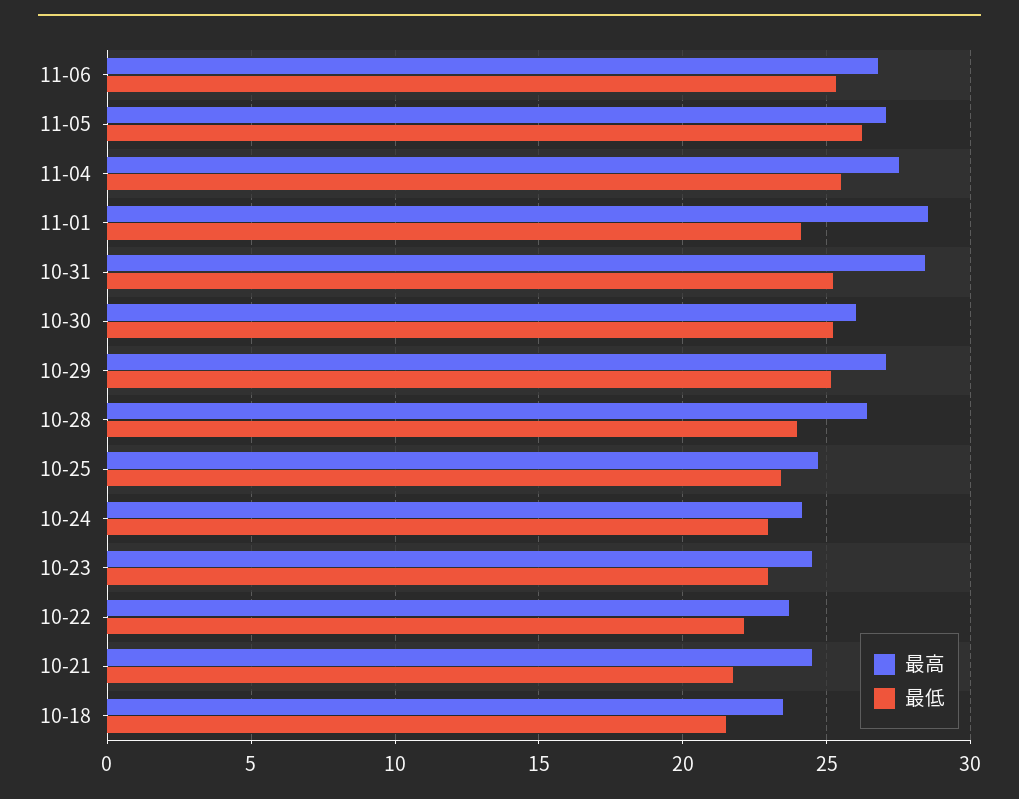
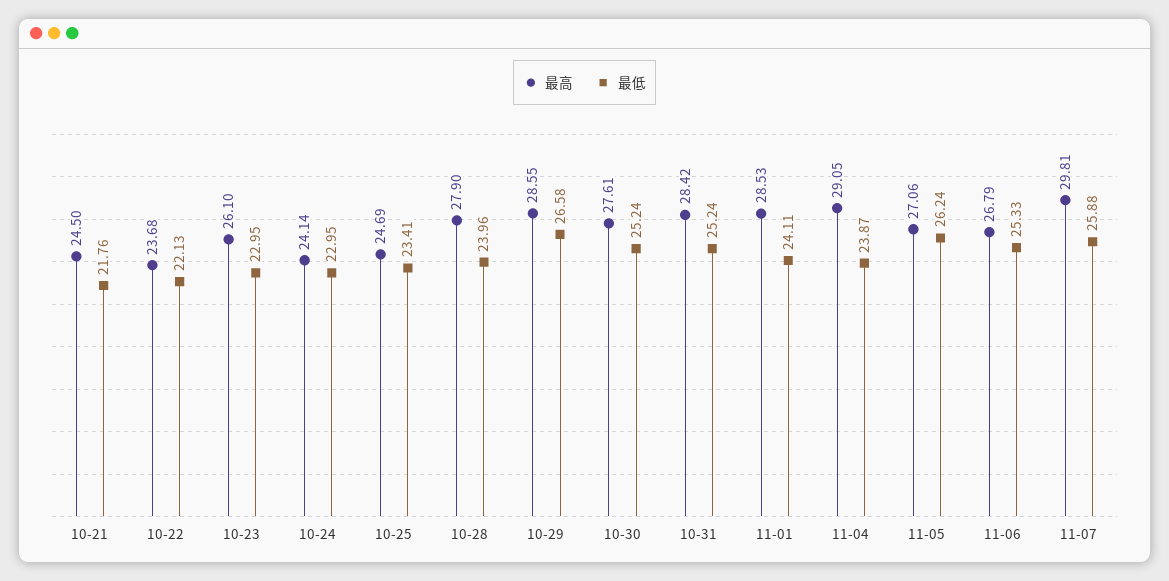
最高, 11-04: 27.5 -> 29.05
最低, 11-04: 25.5 -> 23.87
最高, 10-30: 26 -> 27.61
最高, 10-29: 27 -> 28.55
最低, 10-29: 25 -> 26.58
最高, 10-28: 26.5 -> 27.9
最高, 10-23: 24.5 -> 26.1
最高, 10-18: 23.5 -> none
最低, 10-18: 21.5 -> none
最高, 11-07: none -> 29.81
最低, 11-07: none -> 25.88

